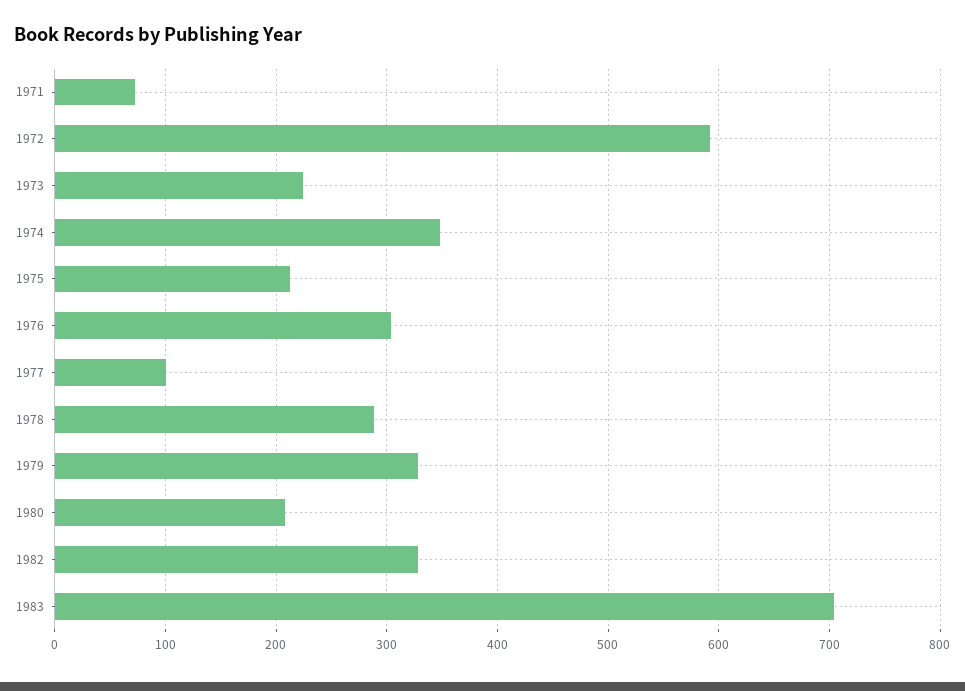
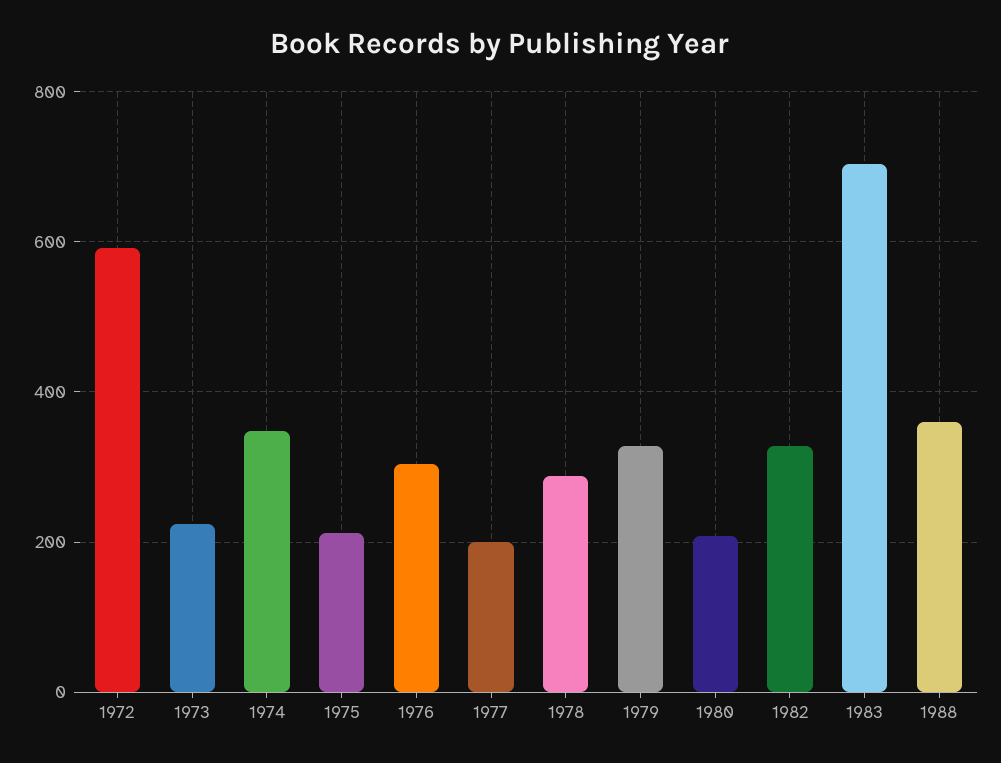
1971: 70 -> none
1977: 100 -> 200
1988: none -> 360

